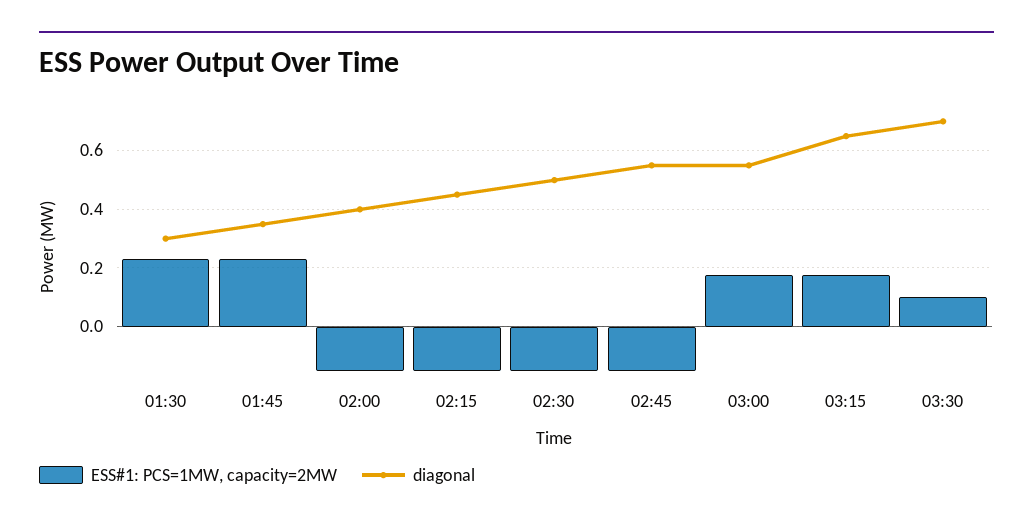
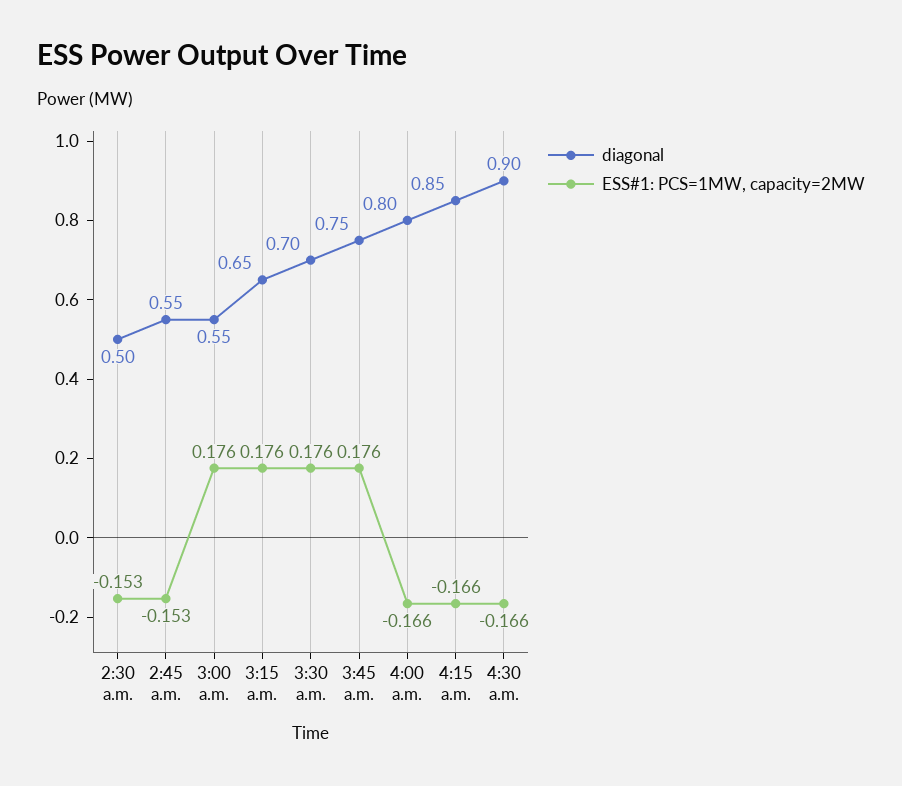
ESS#1: PCS=1MW, capacity=2MW, 01:30: 0.225 -> none
diagonal, 01:30: 0.3 -> none
ESS#1: PCS=1MW, capacity=2MW, 01:45: 0.225 -> none
diagonal, 01:45: 0.35 -> none
ESS#1: PCS=1MW, capacity=2MW, 02:00: -0.15 -> none
diagonal, 02:00: 0.4 -> none
ESS#1: PCS=1MW, capacity=2MW, 02:15: -0.15 -> none
diagonal, 02:15: 0.45 -> none
ESS#1: PCS=1MW, capacity=2MW, 03:30: 0.1 -> 0.176
diagonal, 3:45 a.m.: none -> 0.75
ESS#1: PCS=1MW, capacity=2MW, 3:45 a.m.: none -> 0.176
diagonal, 4:00 a.m.: none -> 0.8
ESS#1: PCS=1MW, capacity=2MW, 4:00 a.m.: none -> -0.166
diagonal, 4:15 a.m.: none -> 0.85
ESS#1: PCS=1MW, capacity=2MW, 4:15 a.m.: none -> -0.166
diagonal, 4:30 a.m.: none -> 0.9
ESS#1: PCS=1MW, capacity=2MW, 4:30 a.m.: none -> -0.166

